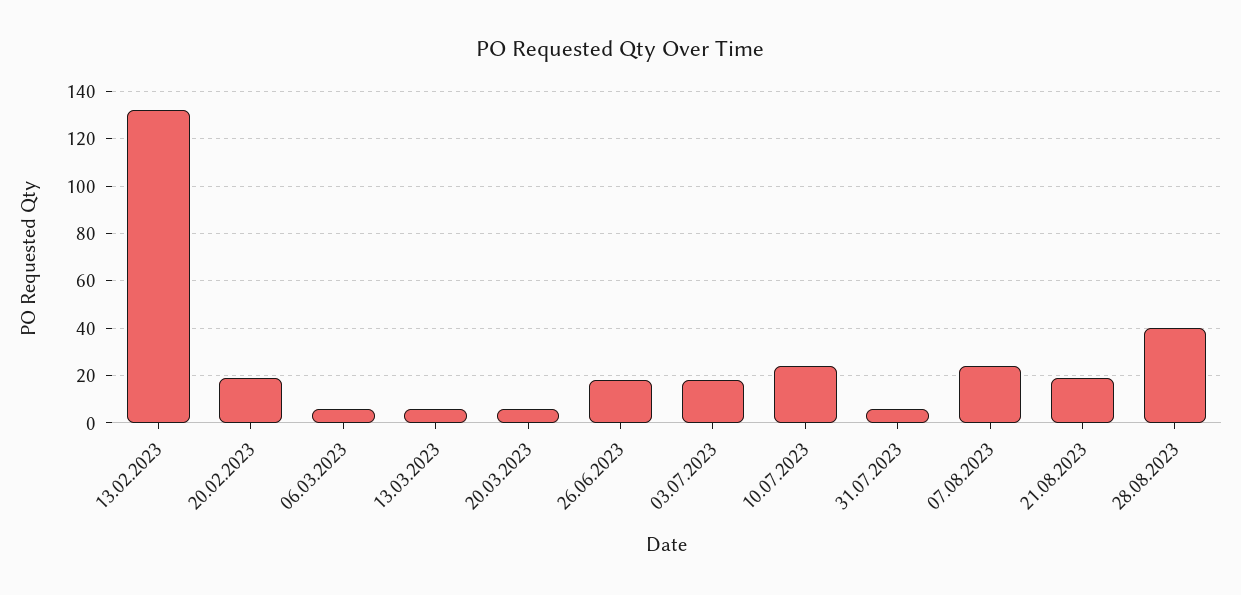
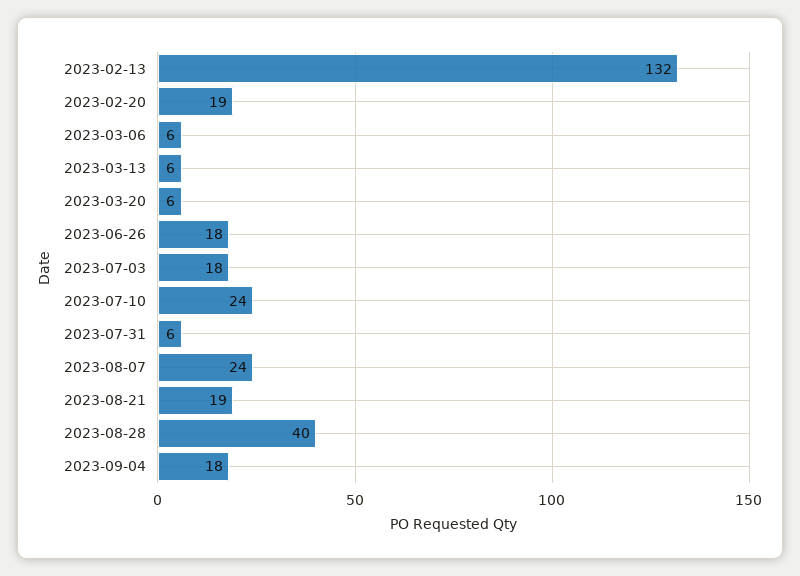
2023-09-04: none -> 18

